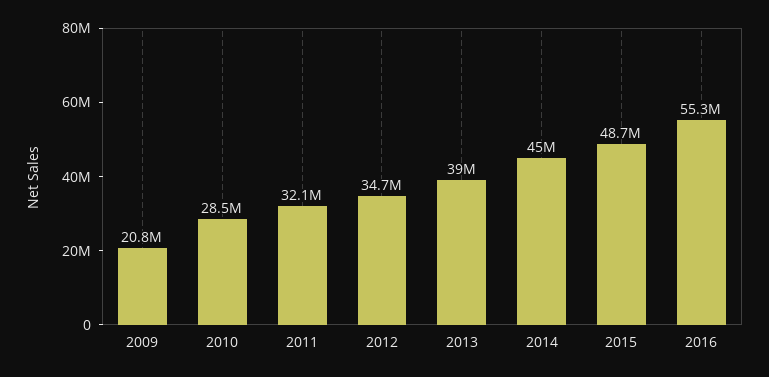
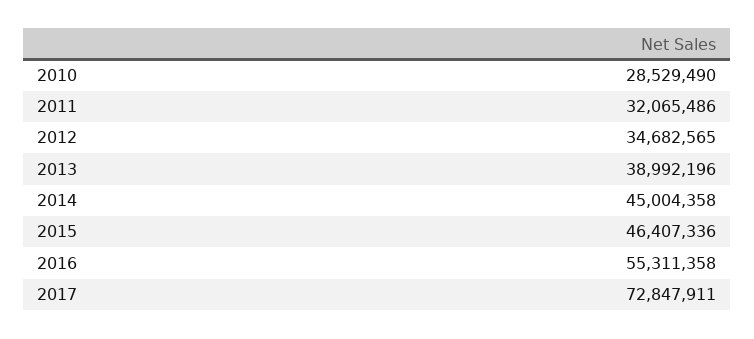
2009: 20800000 -> none
2015: 48700000 -> 46407336
2017: none -> 72847911

